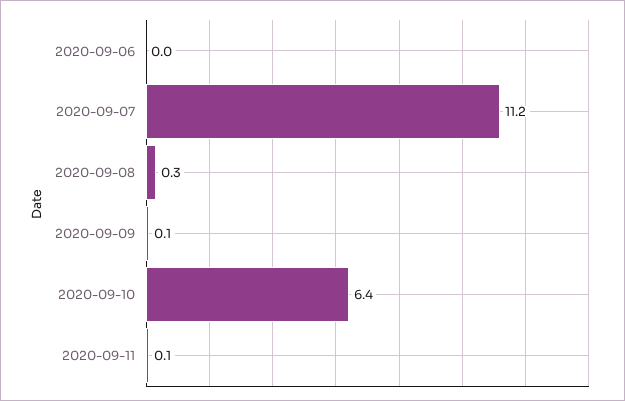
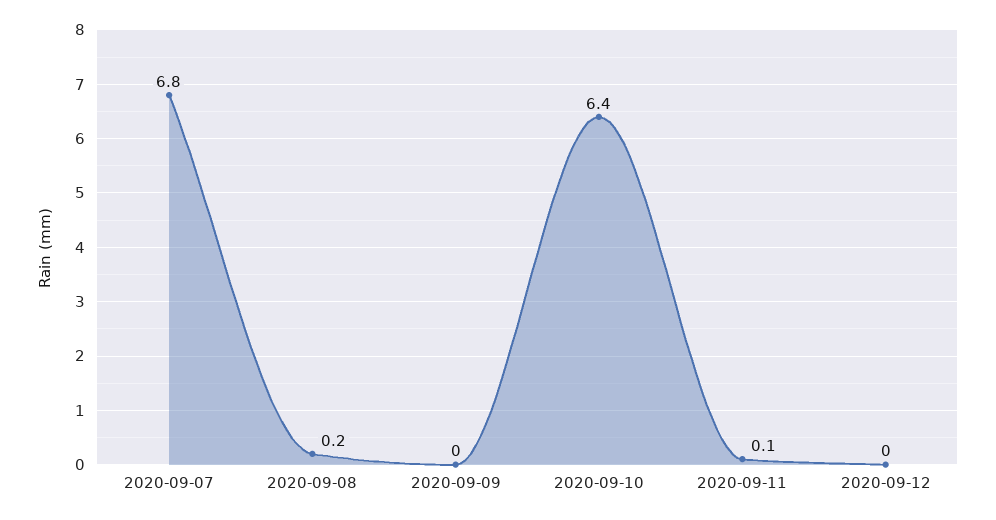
2020-09-06: 0 -> none
2020-09-07: 11.2 -> 6.8
2020-09-08: 0.3 -> 0.2
2020-09-09: 0.1 -> 0
2020-09-12: none -> 0

